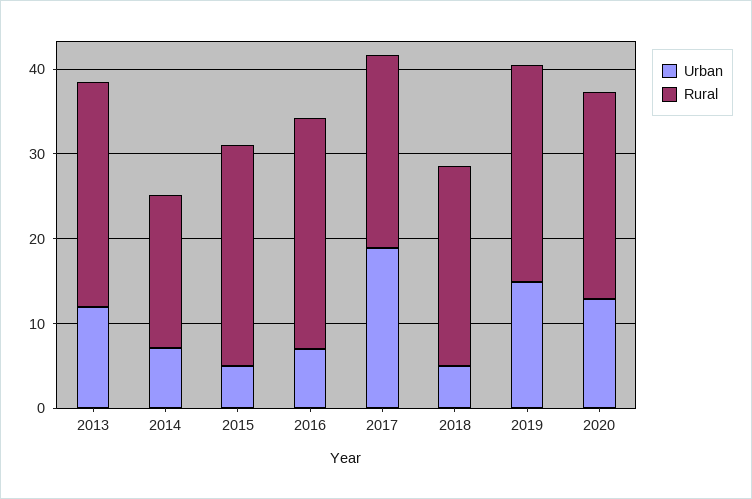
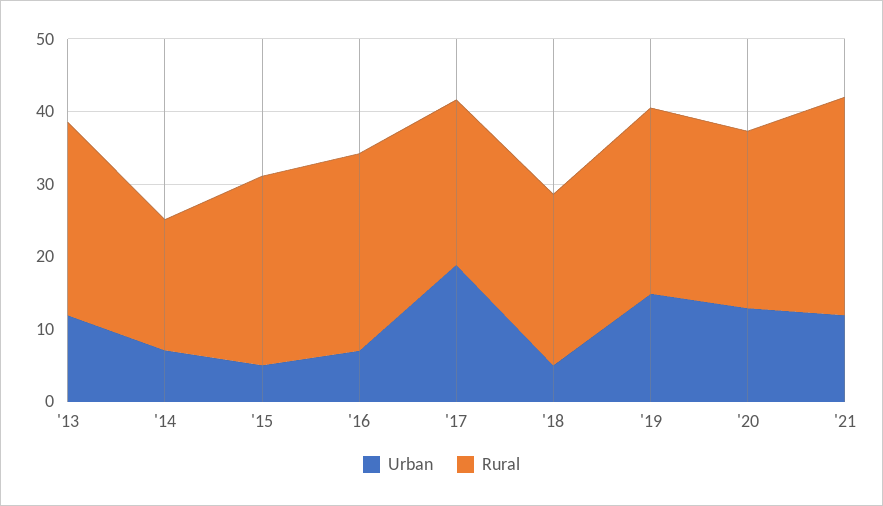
Urban, '21: none -> 12
Rural, '21: none -> 30

